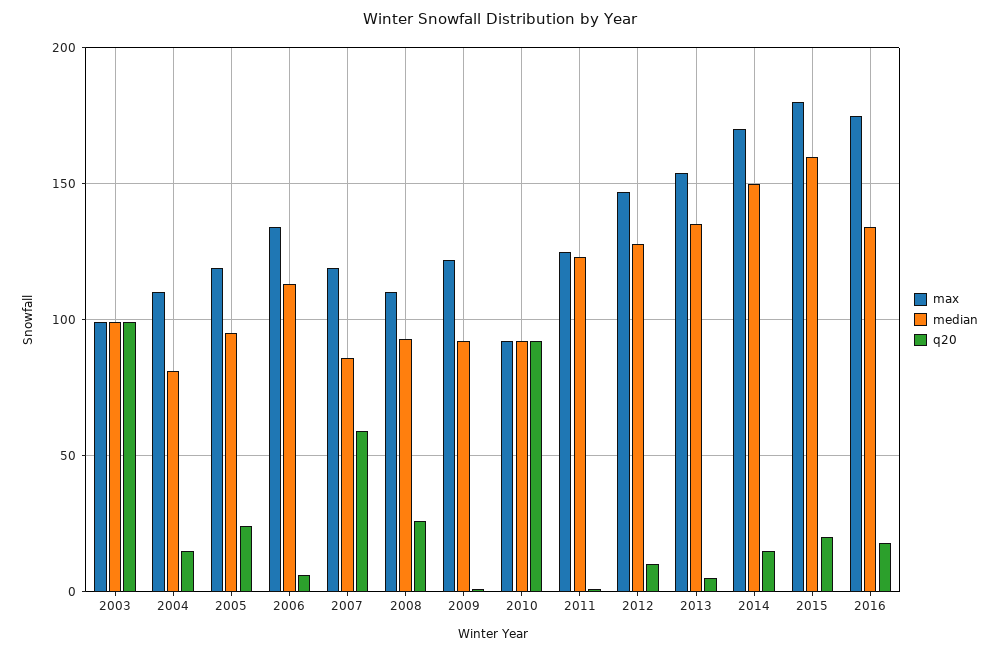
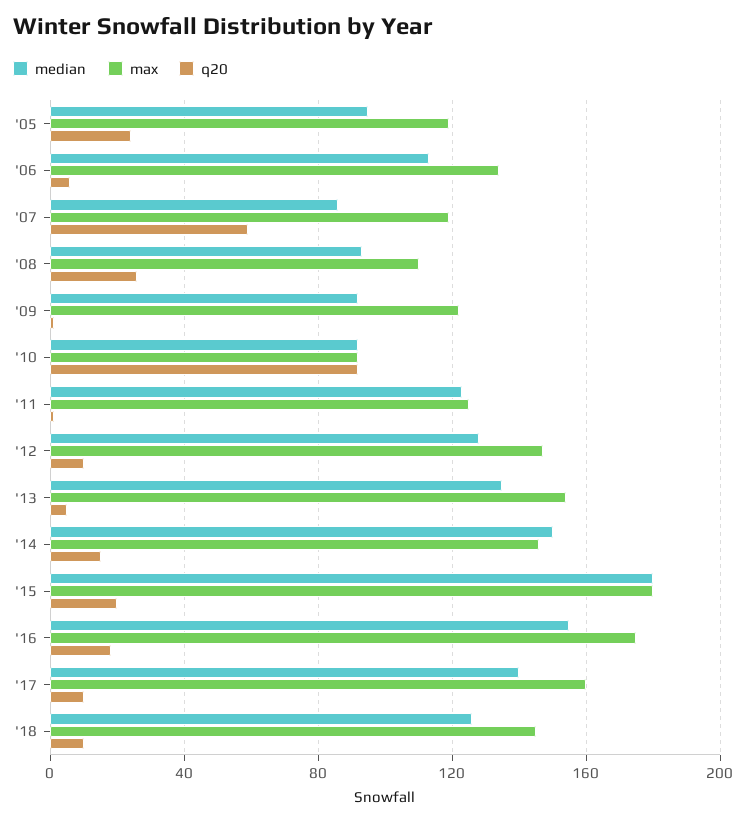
max, 2003: 100 -> none
median, 2003: 100 -> none
q20, 2003: 100 -> none
max, 2004: 110 -> none
median, 2004: 80 -> none
q20, 2004: 15 -> none
max, 2014: 170 -> 145
median, 2015: 160 -> 180
median, 2016: 135 -> 155
median, '17: none -> 140
max, '17: none -> 160
q20, '17: none -> 10
median, '18: none -> 125
max, '18: none -> 145
q20, '18: none -> 10

